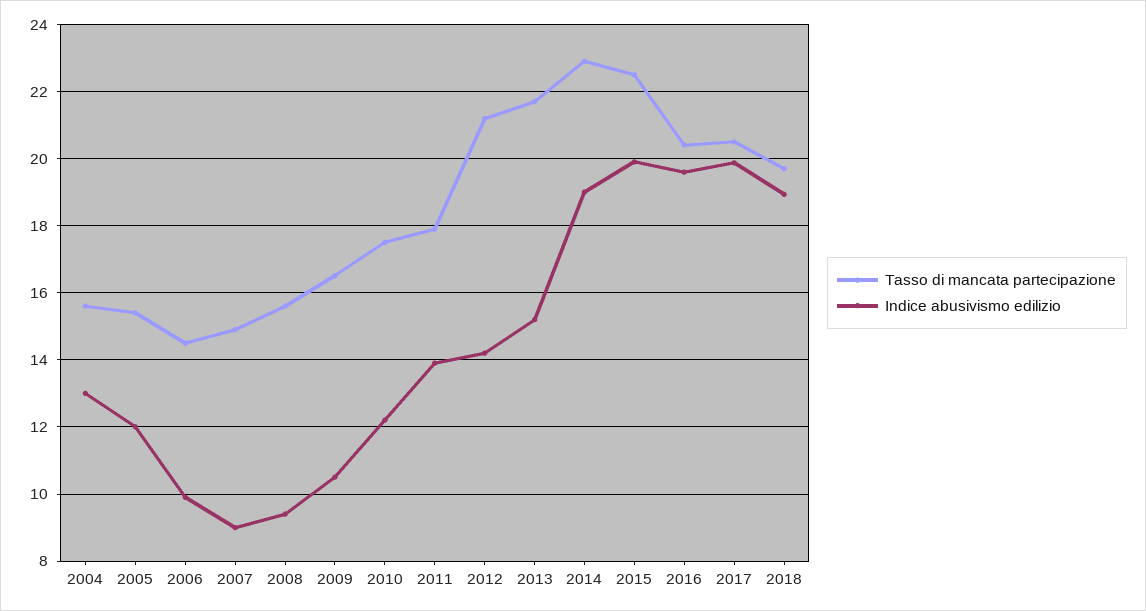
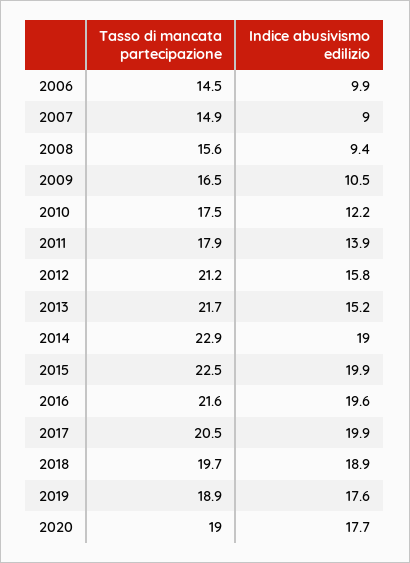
Tasso di mancata partecipazione, 2004: 15.6 -> none
Indice abusivismo edilizio, 2004: 13 -> none
Tasso di mancata partecipazione, 2005: 15.4 -> none
Indice abusivismo edilizio, 2005: 12 -> none
Indice abusivismo edilizio, 2012: 14.2 -> 15.8
Tasso di mancata partecipazione, 2016: 20.4 -> 21.6
Tasso di mancata partecipazione, 2019: none -> 18.9
Indice abusivismo edilizio, 2019: none -> 17.6
Tasso di mancata partecipazione, 2020: none -> 19
Indice abusivismo edilizio, 2020: none -> 17.7

